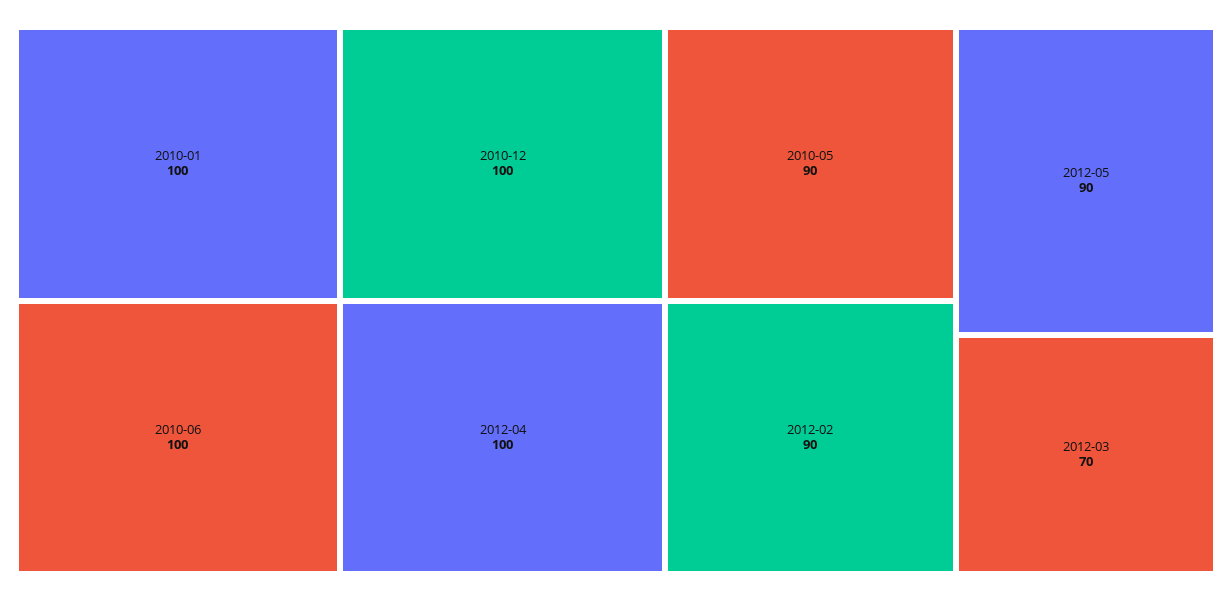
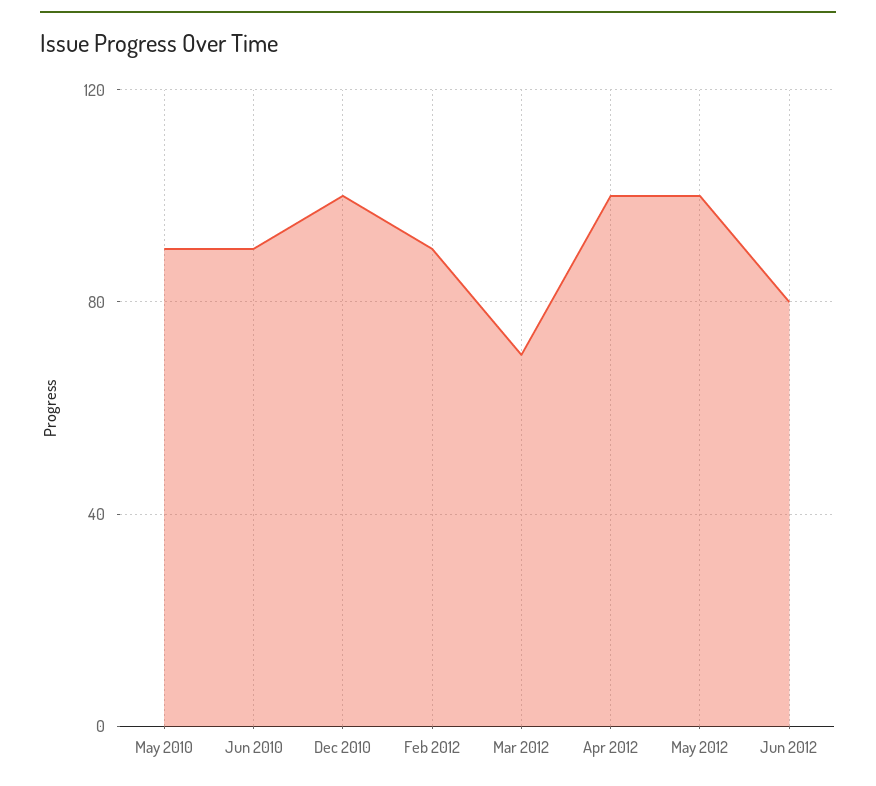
2010-01: 100 -> none
2010-06: 100 -> 90
2012-05: 90 -> 100
Jun 2012: none -> 80

